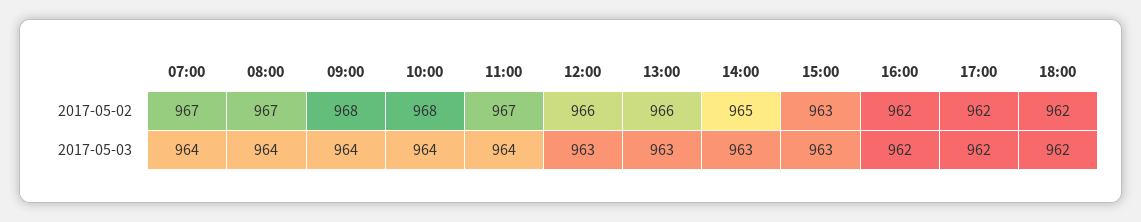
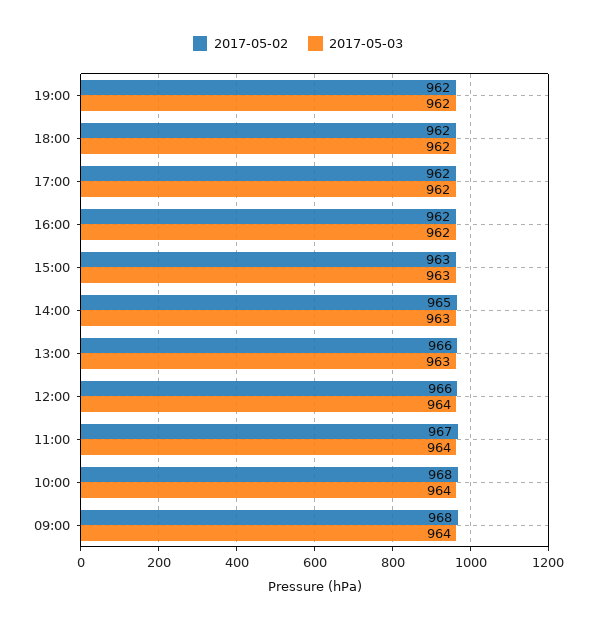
2017-05-02, 07:00: 967 -> none
2017-05-02, 08:00: 967 -> none
2017-05-03, 07:00: 964 -> none
2017-05-03, 08:00: 964 -> none
2017-05-03, 12:00: 963 -> 964
2017-05-02, 19:00: none -> 962
2017-05-03, 19:00: none -> 962

